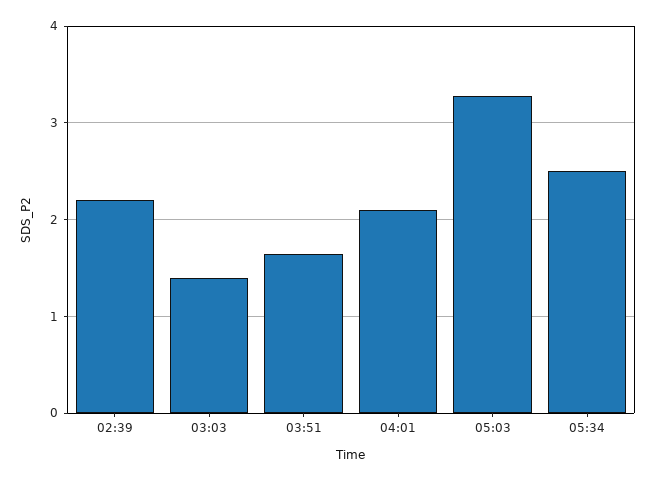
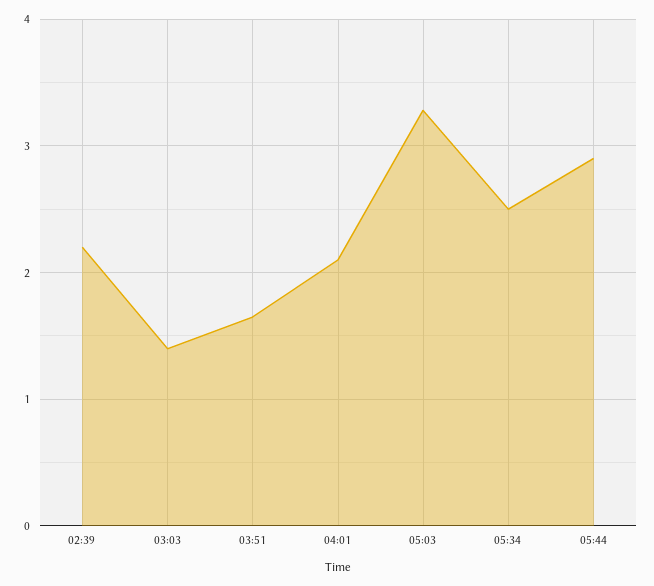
05:44: none -> 2.9

